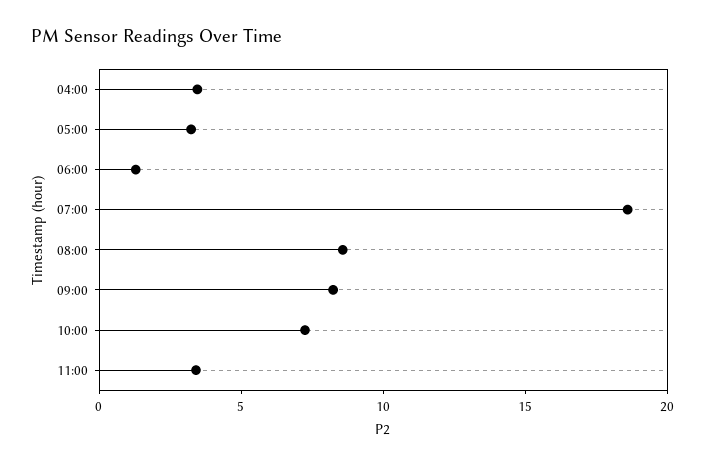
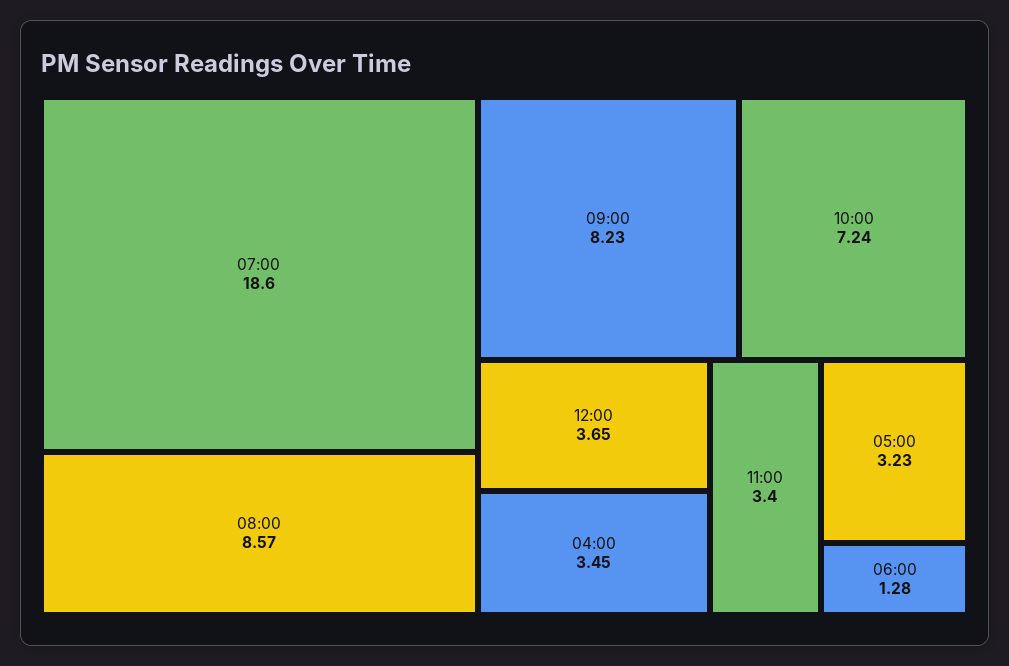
12:00: none -> 3.65

